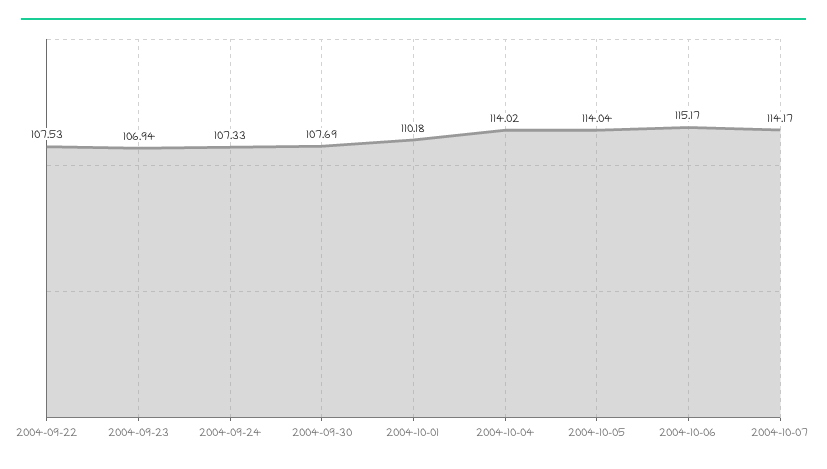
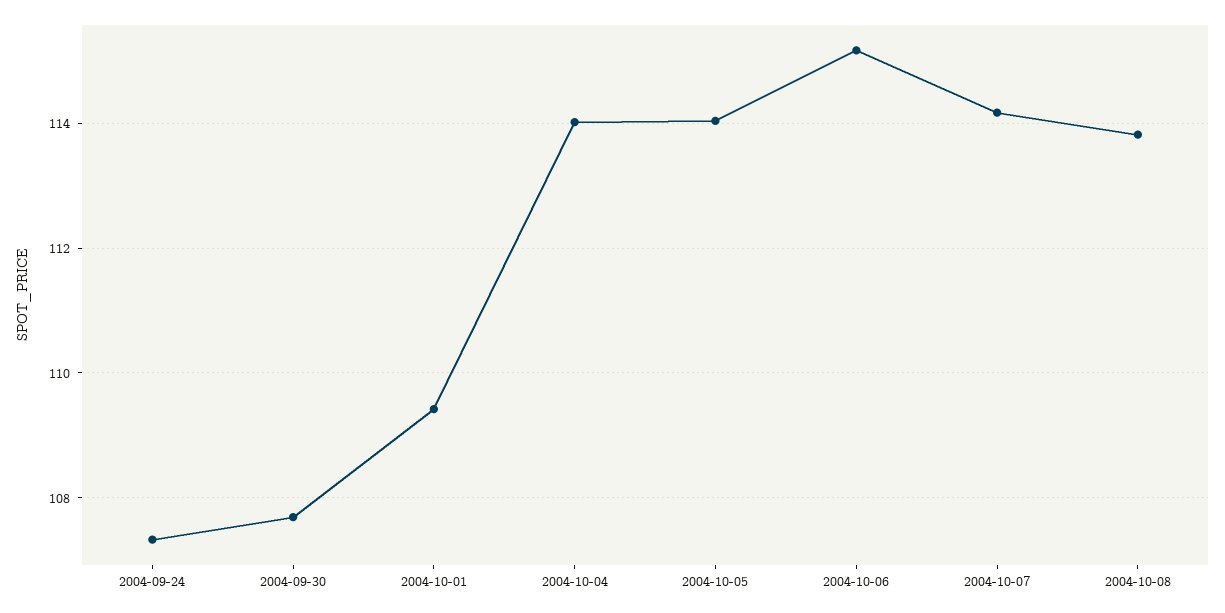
2004-09-22: 107.53 -> none
2004-09-23: 106.94 -> none
2004-10-01: 110.18 -> 109.4
2004-10-08: none -> 113.8

